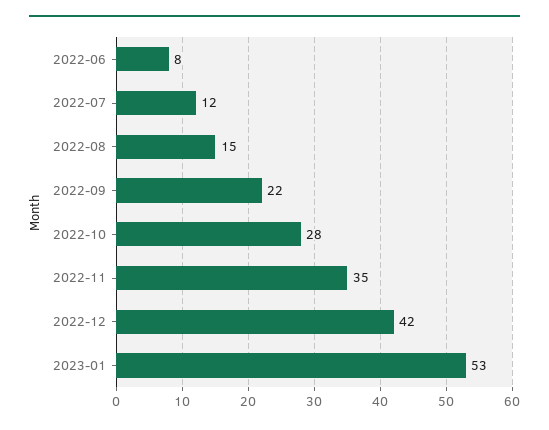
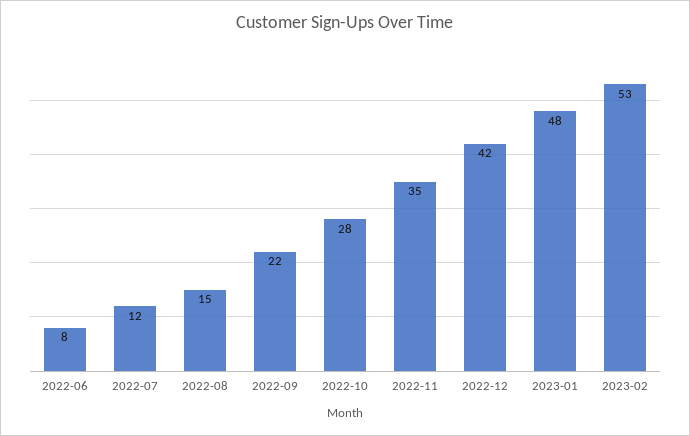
2023-01: 53 -> 48
2023-02: none -> 53

